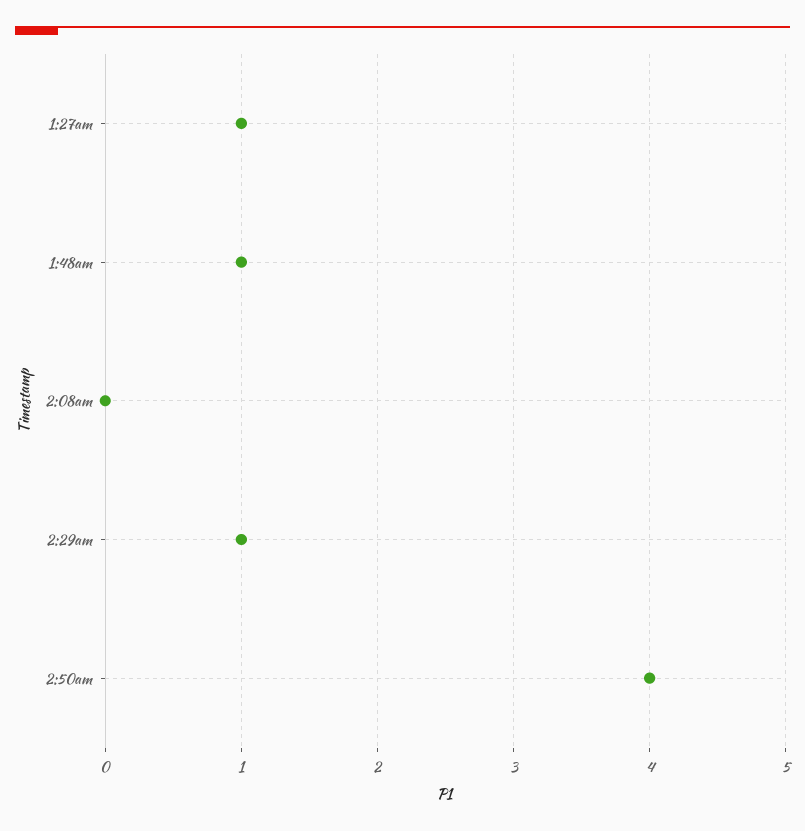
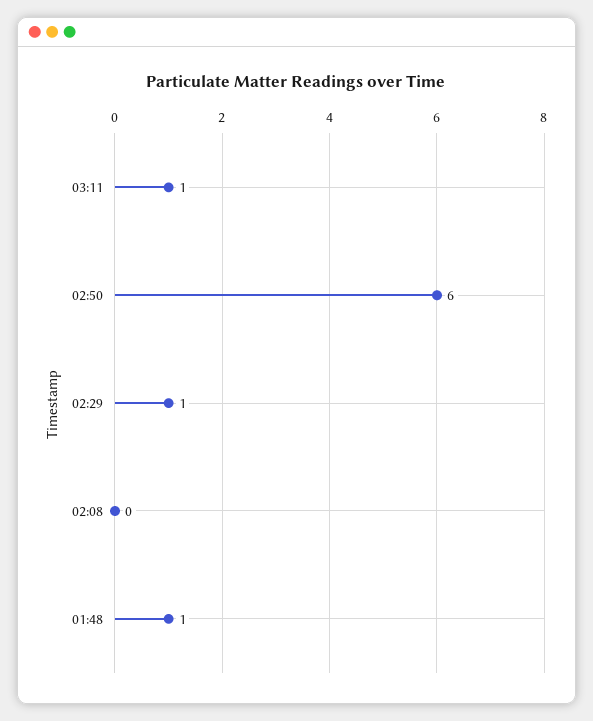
1:27am: 1 -> none
2:50am: 4 -> 6
03:11: none -> 1

